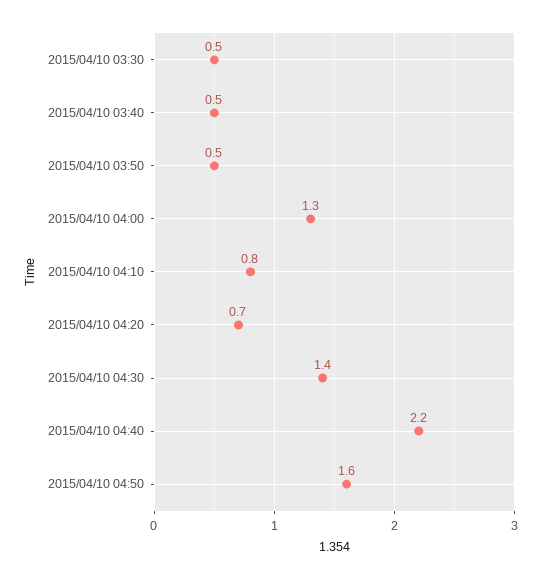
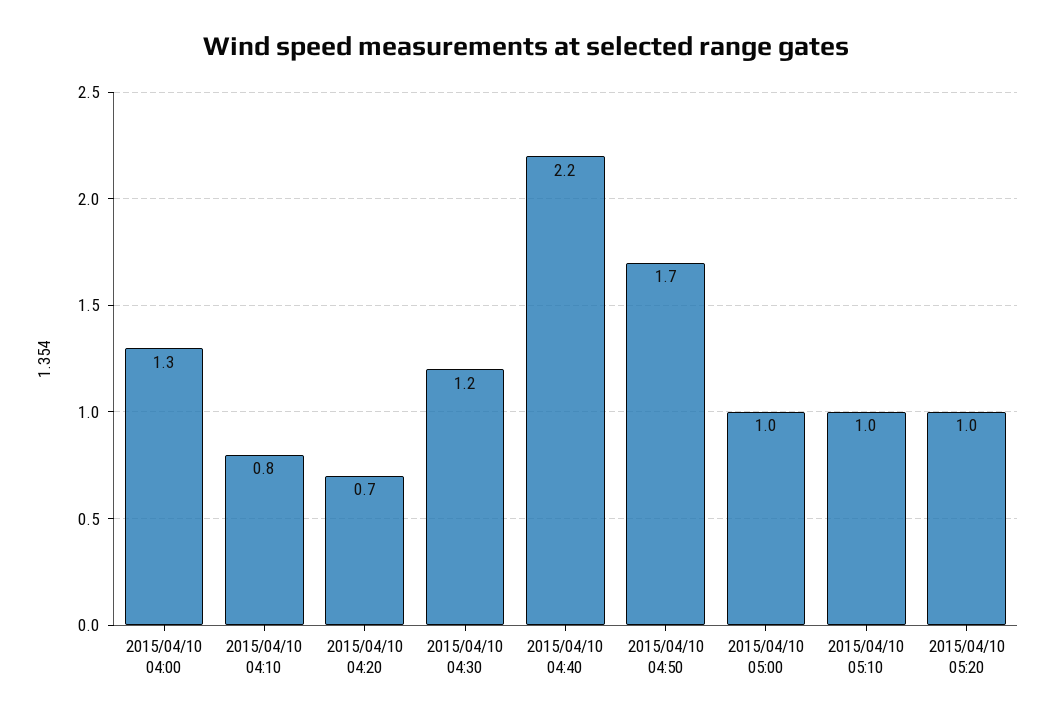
2015/04/10 03:30: 0.5 -> none
2015/04/10 03:40: 0.5 -> none
2015/04/10 03:50: 0.5 -> none
2015/04/10 04:30: 1.4 -> 1.2
2015/04/10 04:50: 1.6 -> 1.7
2015/04/10 05:00: none -> 1
2015/04/10 05:10: none -> 1
2015/04/10 05:20: none -> 1

